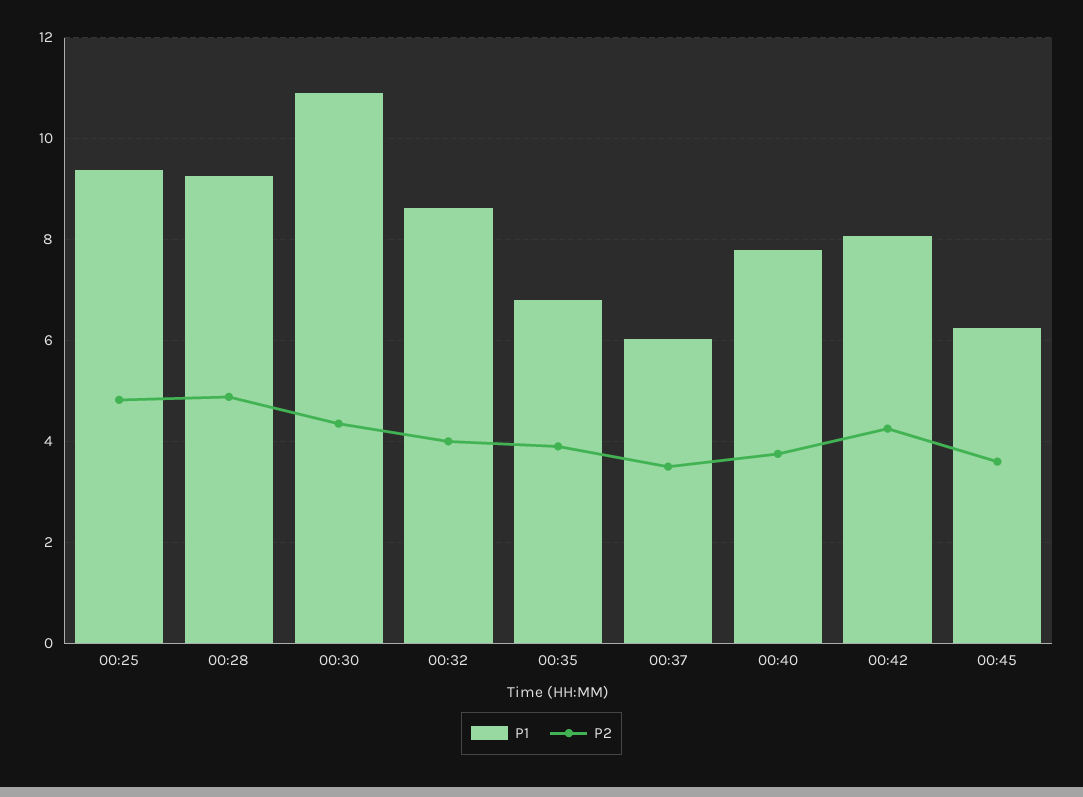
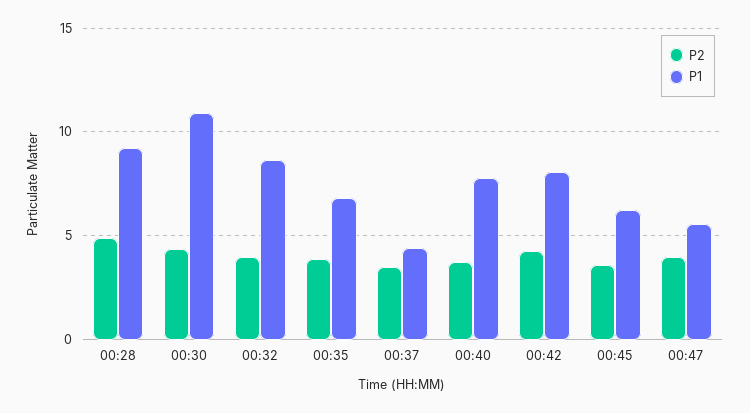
P1, 00:25: 9.4 -> none
P2, 00:25: 4.8 -> none
P1, 00:37: 6 -> 4.5
P2, 00:47: none -> 4
P1, 00:47: none -> 5.5

